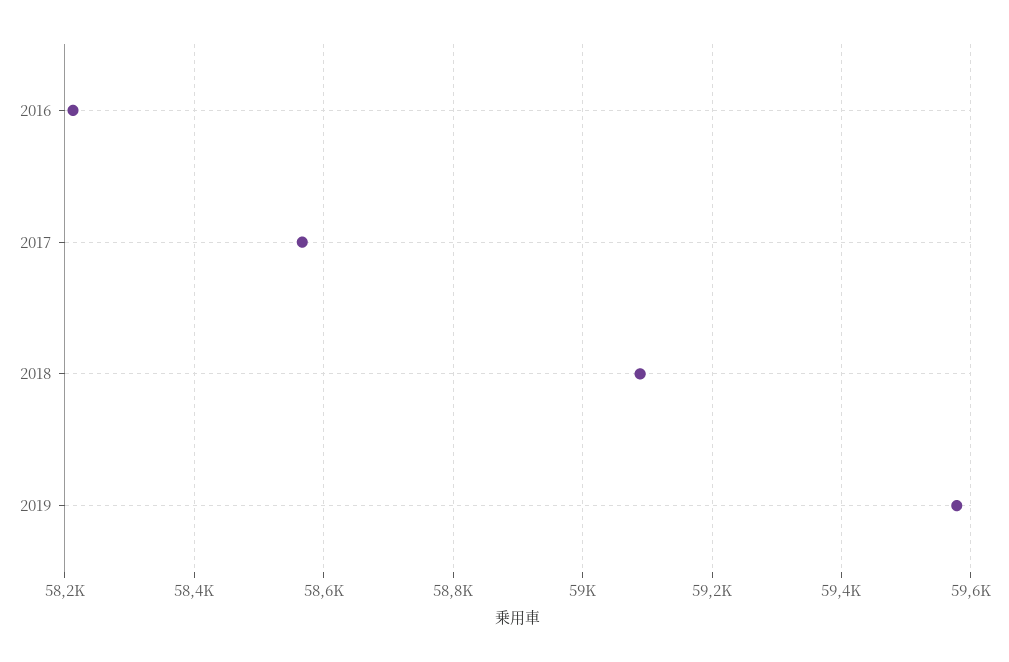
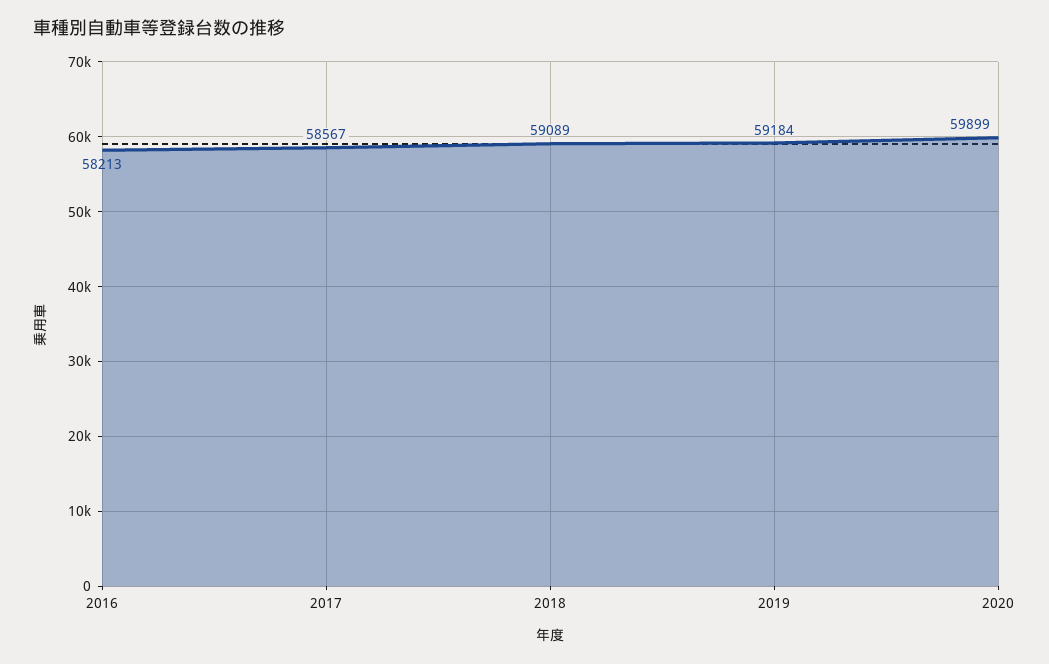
2019: 59580 -> 59184
2020: none -> 59899

